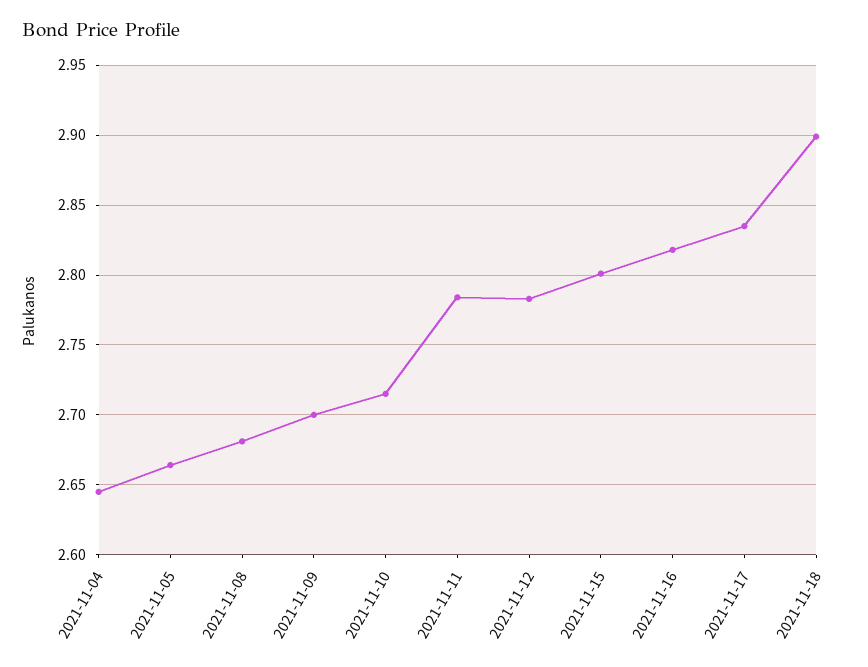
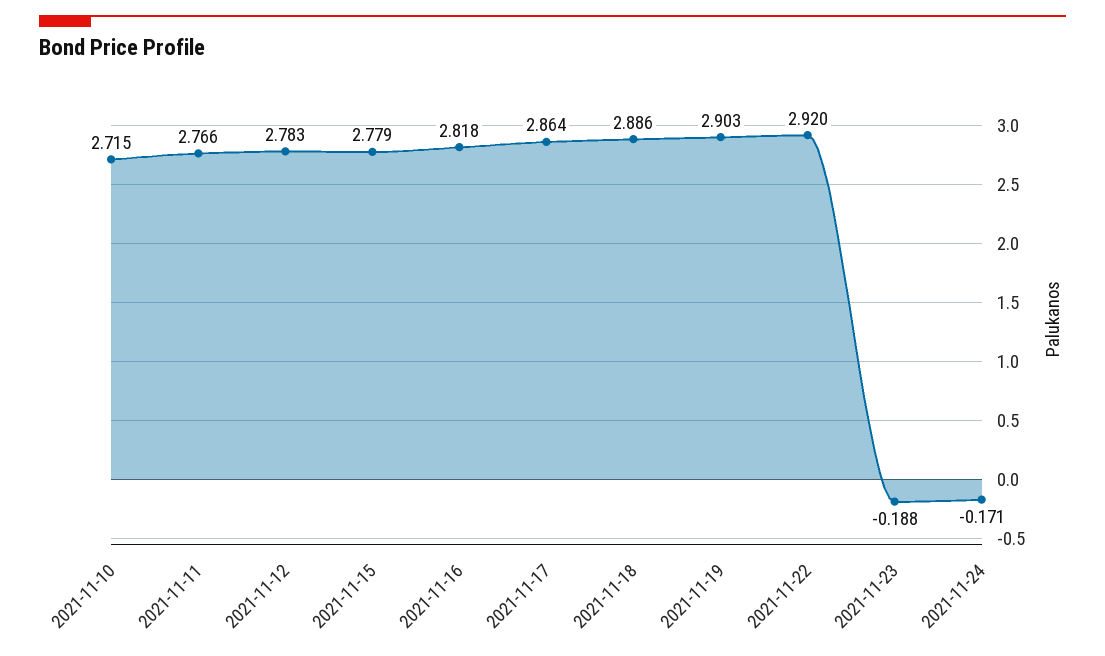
2021-11-04: 2.645 -> none
2021-11-05: 2.665 -> none
2021-11-08: 2.68 -> none
2021-11-09: 2.7 -> none
2021-11-11: 2.785 -> 2.766
2021-11-15: 2.8 -> 2.779
2021-11-17: 2.835 -> 2.864
2021-11-18: 2.9 -> 2.886
2021-11-19: none -> 2.903
2021-11-22: none -> 2.92
2021-11-23: none -> -0.188
2021-11-24: none -> -0.171

